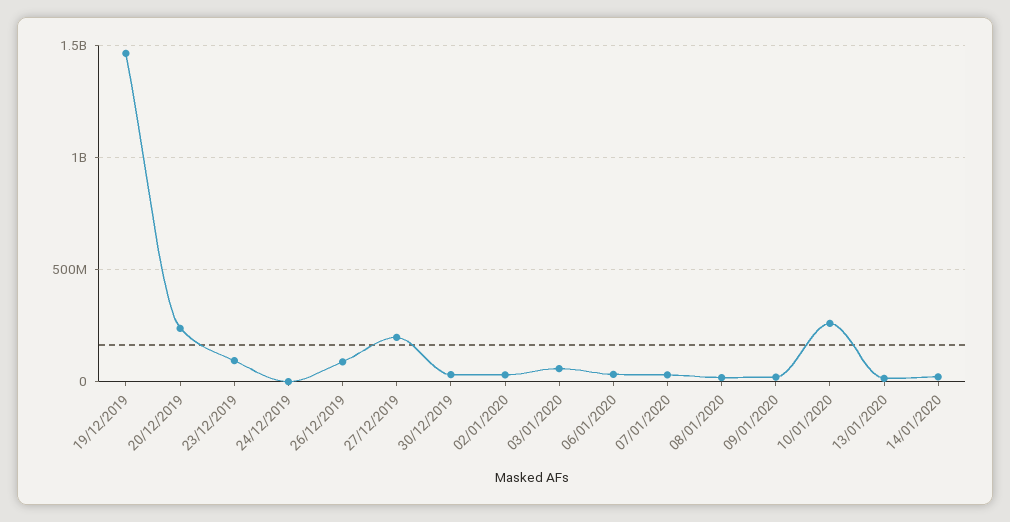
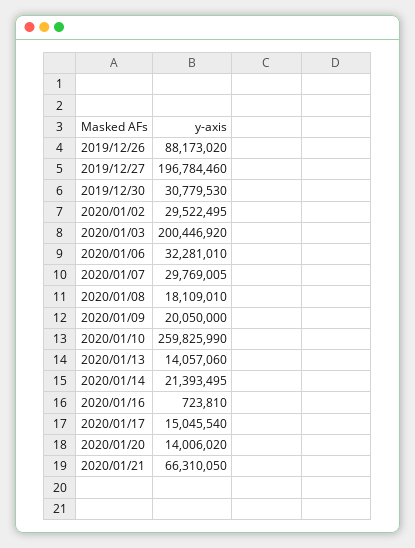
19/12/2019: 1450000000 -> none
20/12/2019: 250000000 -> none
23/12/2019: 100000000 -> none
24/12/2019: 0 -> none
03/01/2020: 50000000 -> 200446920
2020/01/16: none -> 723810
2020/01/17: none -> 15045540
2020/01/20: none -> 14006020
2020/01/21: none -> 66310050

